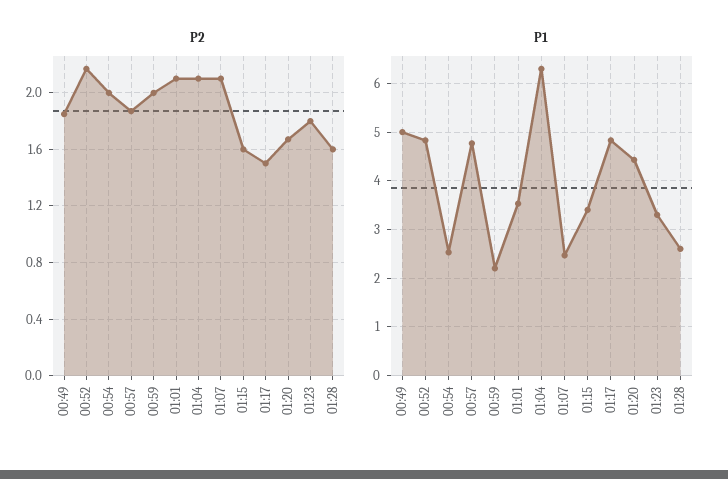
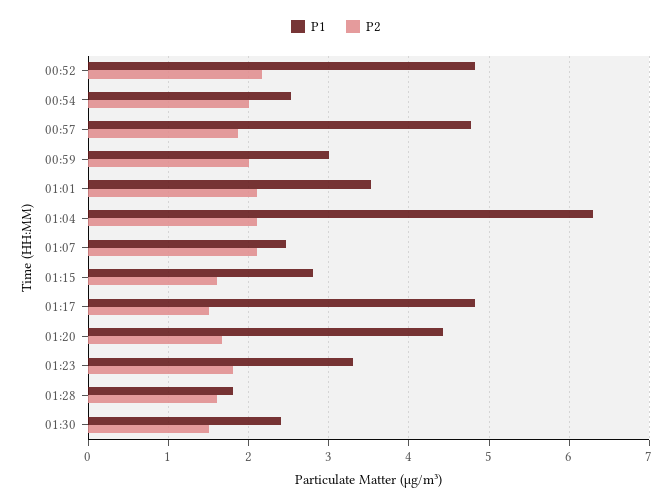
P2, 00:49: 1.85 -> none
P1, 00:49: 5 -> none
P1, 00:59: 2.2 -> 3
P1, 01:15: 3.4 -> 2.8
P1, 01:28: 2.6 -> 1.8
P1, 01:30: none -> 2.4
P2, 01:30: none -> 1.5

